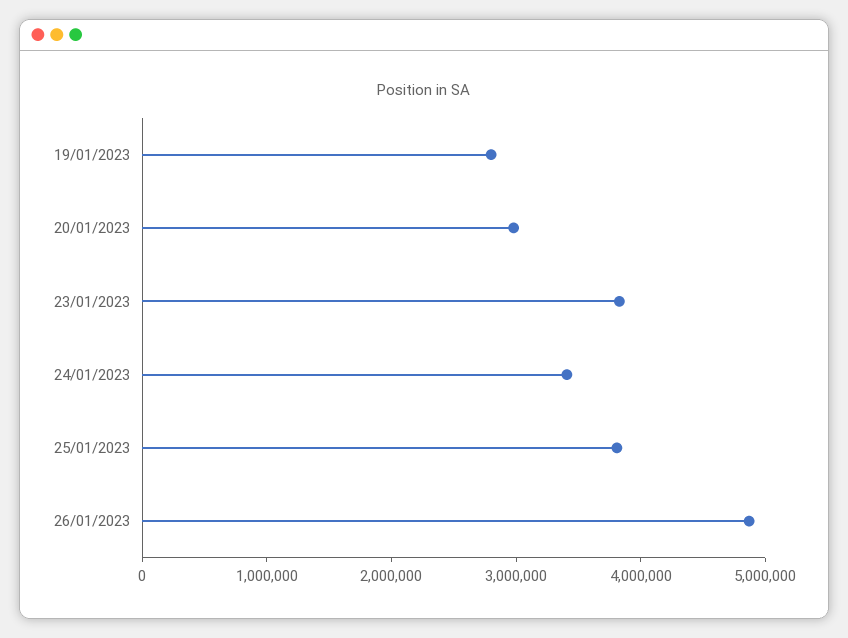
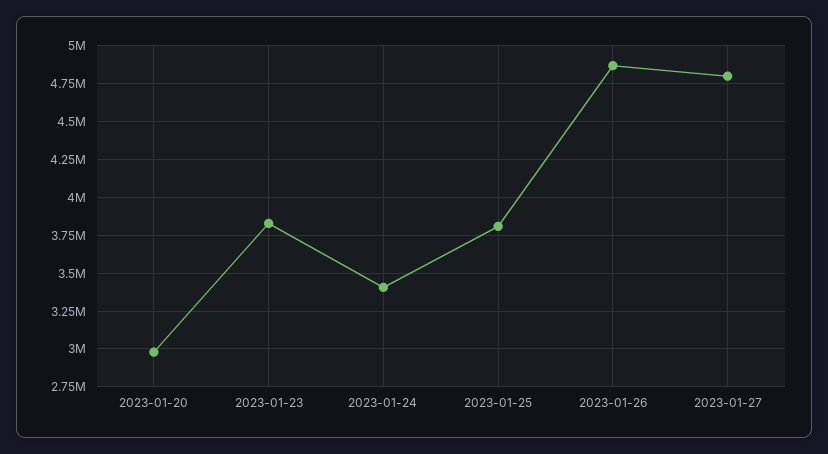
19/01/2023: 2800000 -> none
2023-01-27: none -> 4800000

